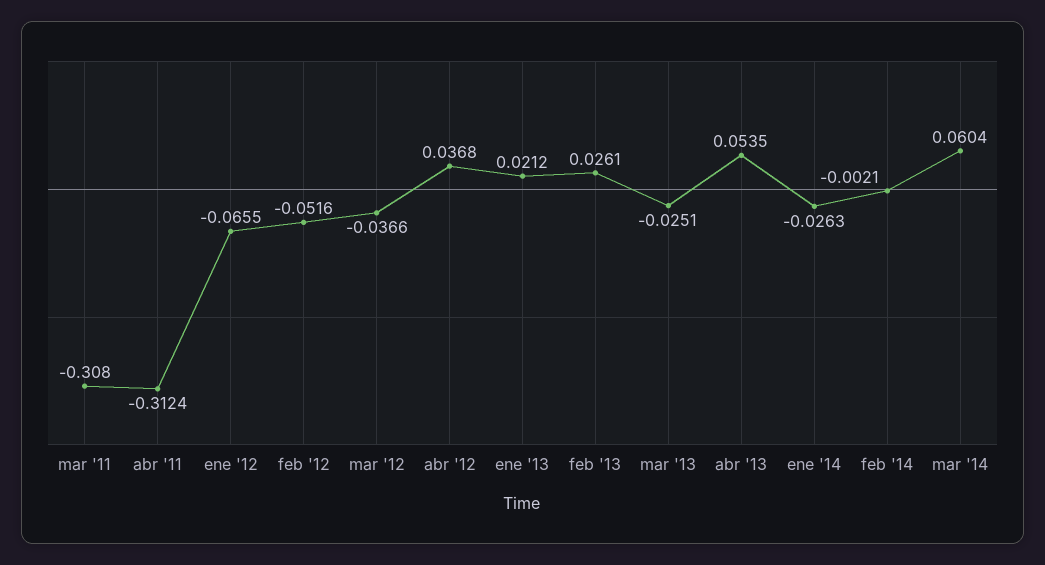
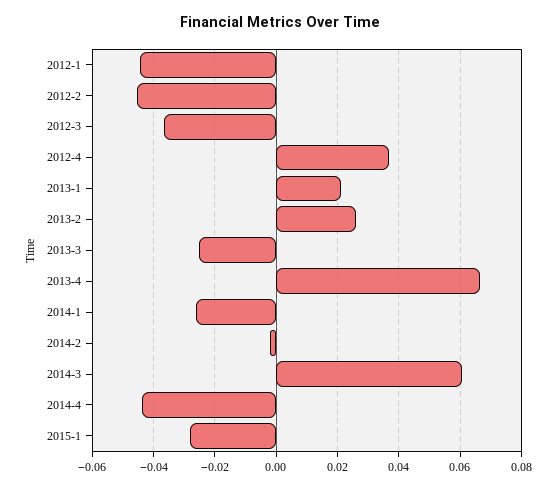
mar '11: -0.308 -> none
abr '11: -0.3124 -> none
ene '12: -0.0655 -> -0.044
feb '12: -0.0516 -> -0.046
abr '13: 0.0535 -> 0.066
2014-4: none -> -0.044
2015-1: none -> -0.028

